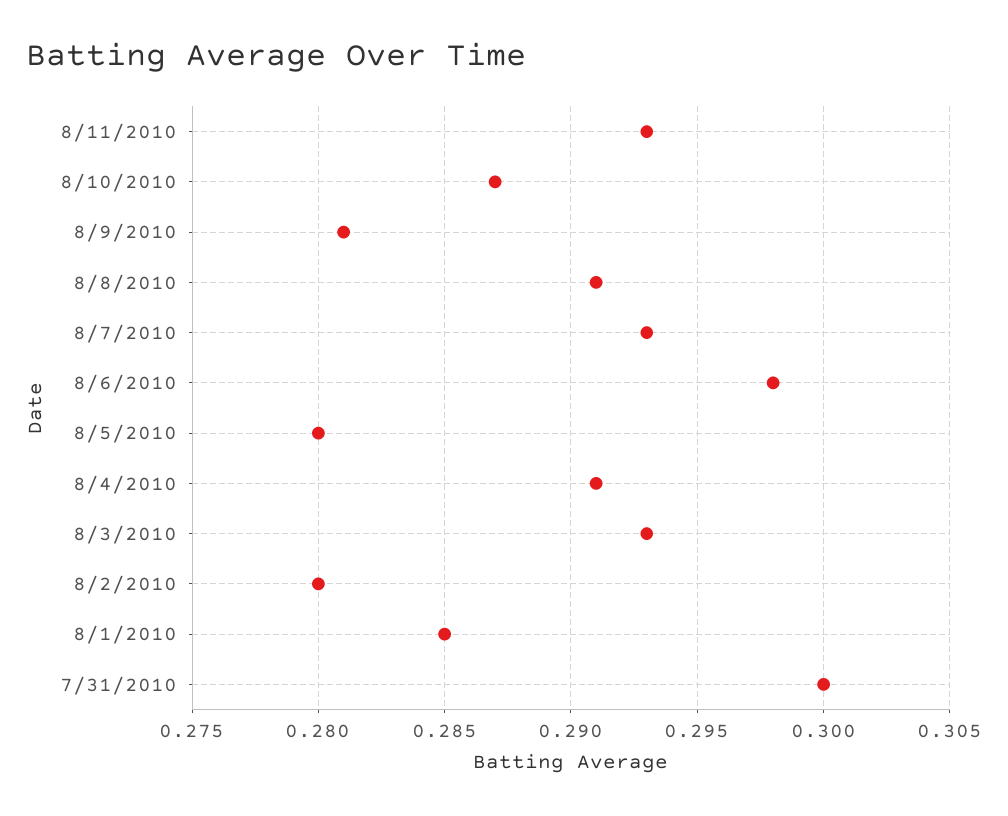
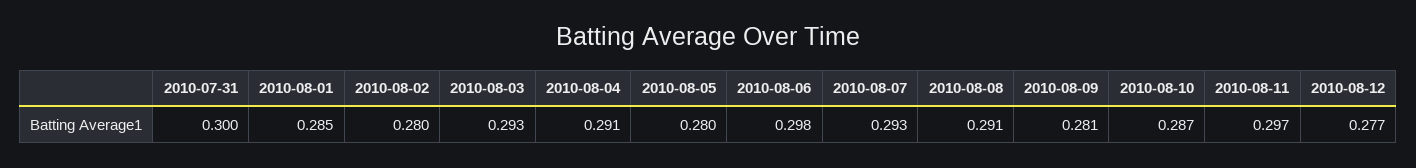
8/11/2010: 0.293 -> 0.297
2010-08-12: none -> 0.277

